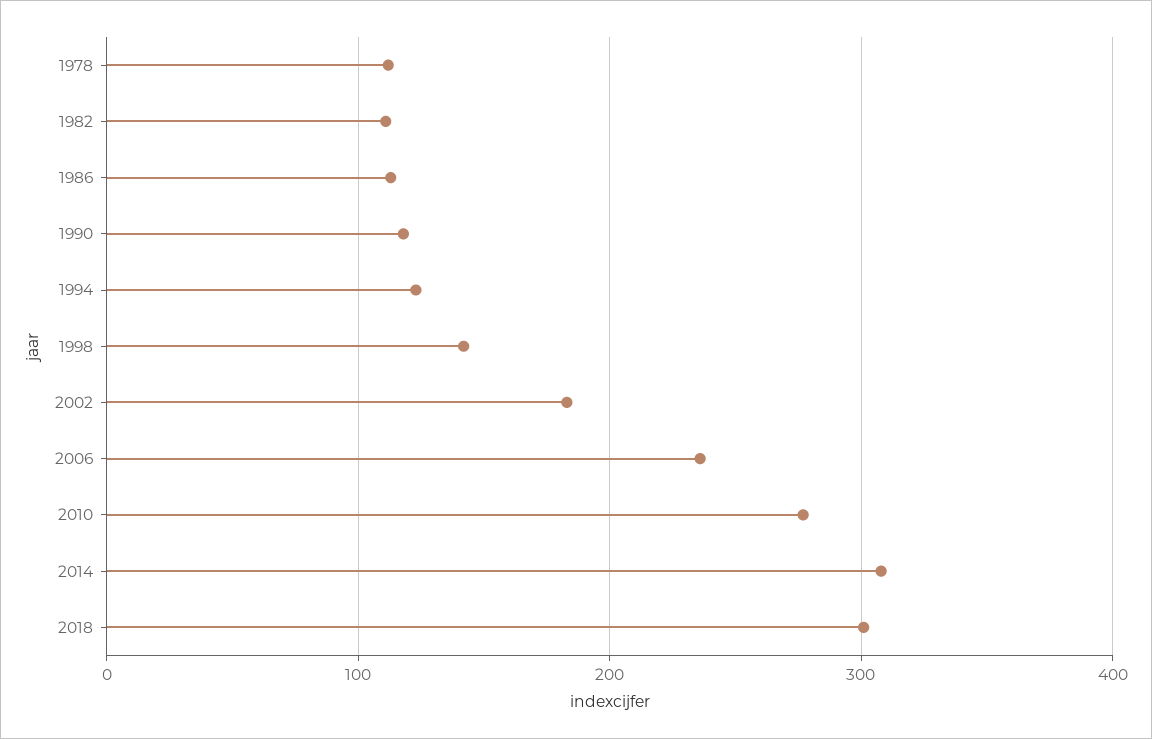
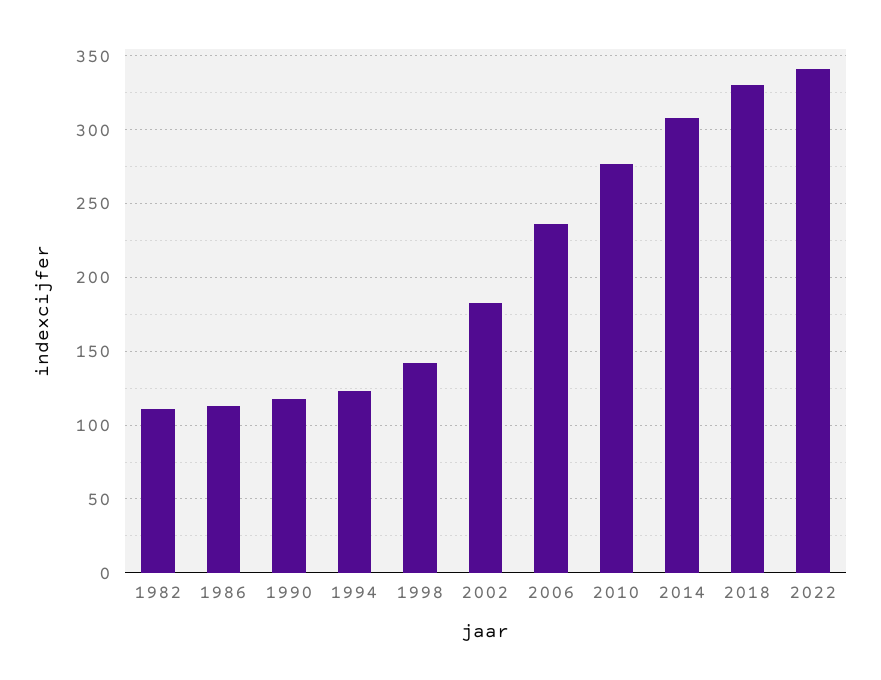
1978: 110 -> none
2018: 300 -> 330
2022: none -> 340

